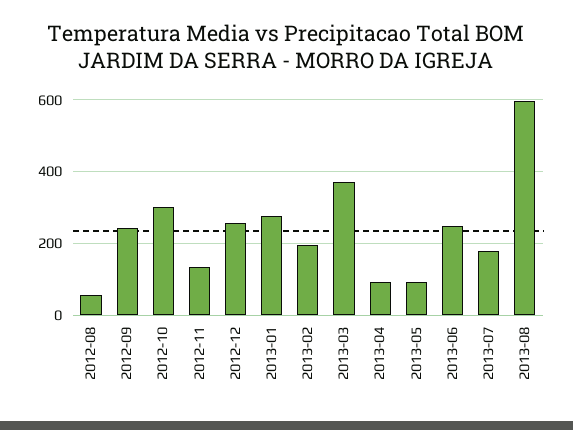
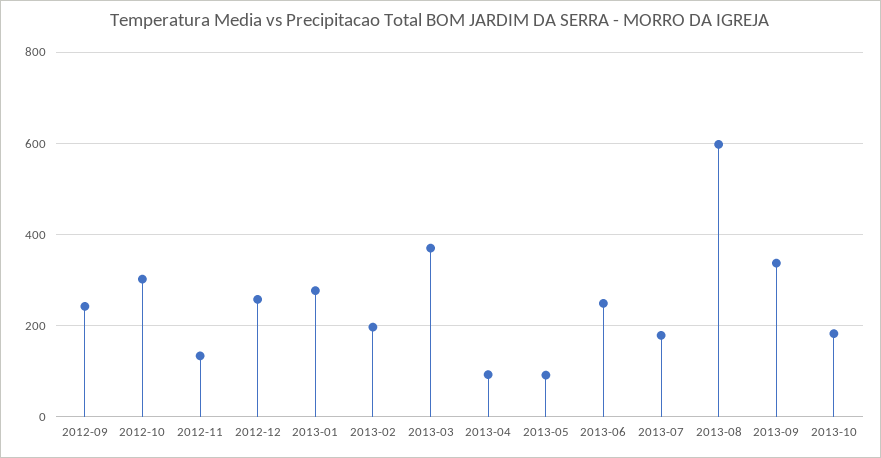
2012-08: 60 -> none
2013-09: none -> 340
2013-10: none -> 180

